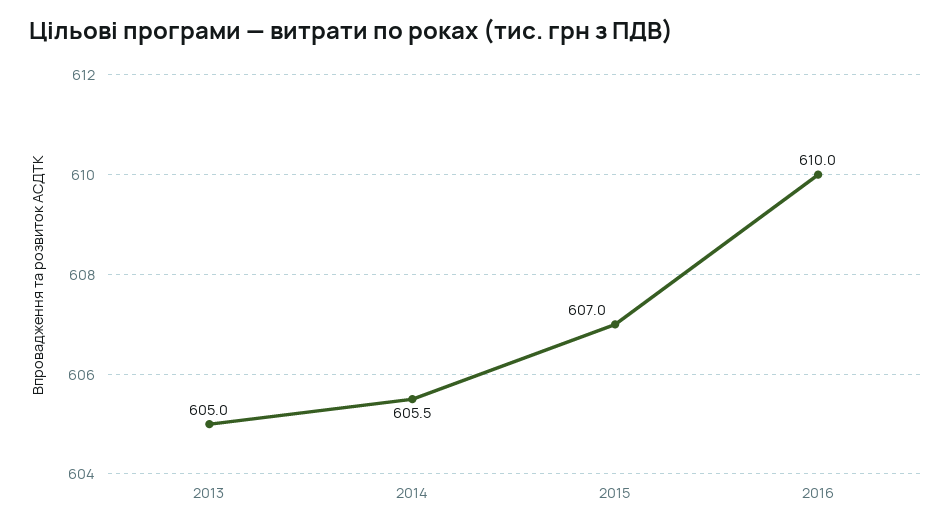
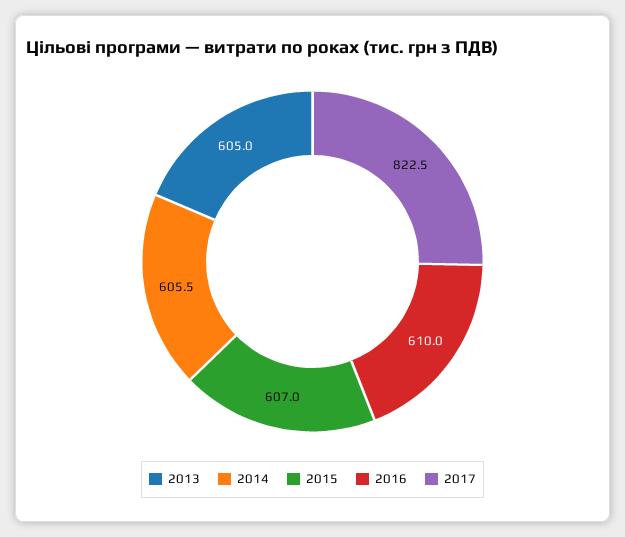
2017: none -> 822.5

